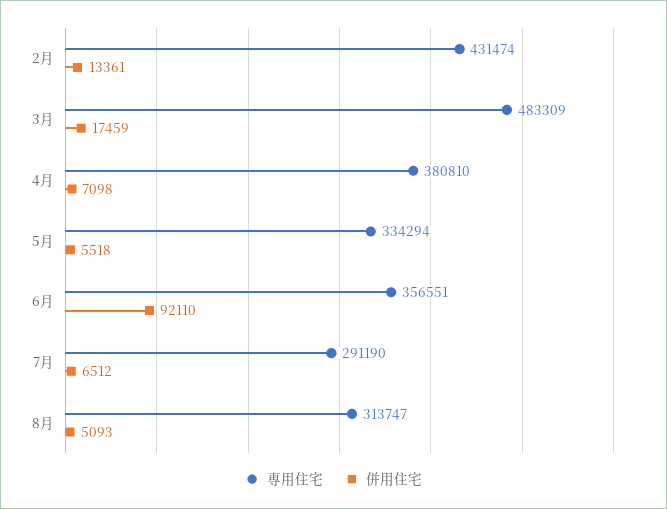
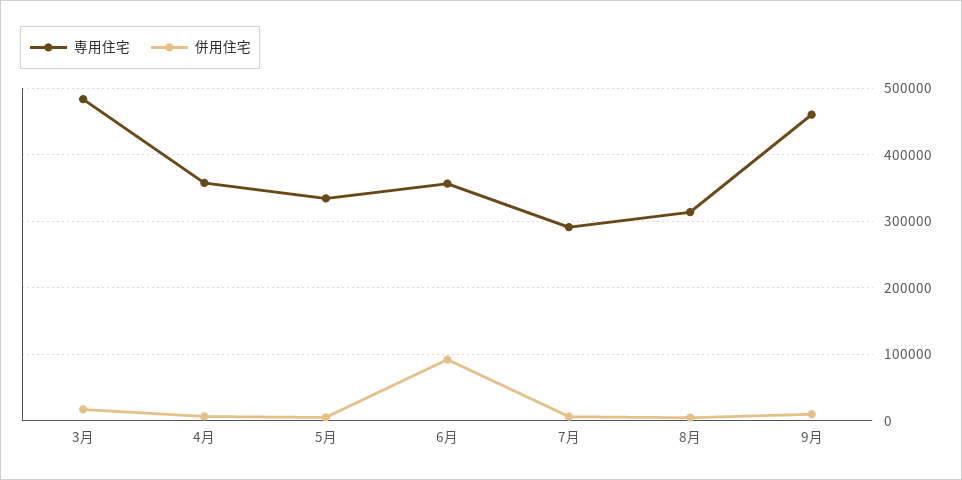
専用住宅, 2月: 431474 -> none
併用住宅, 2月: 13361 -> none
専用住宅, 4月: 380810 -> 360000
専用住宅, 9月: none -> 460000
併用住宅, 9月: none -> 10000

